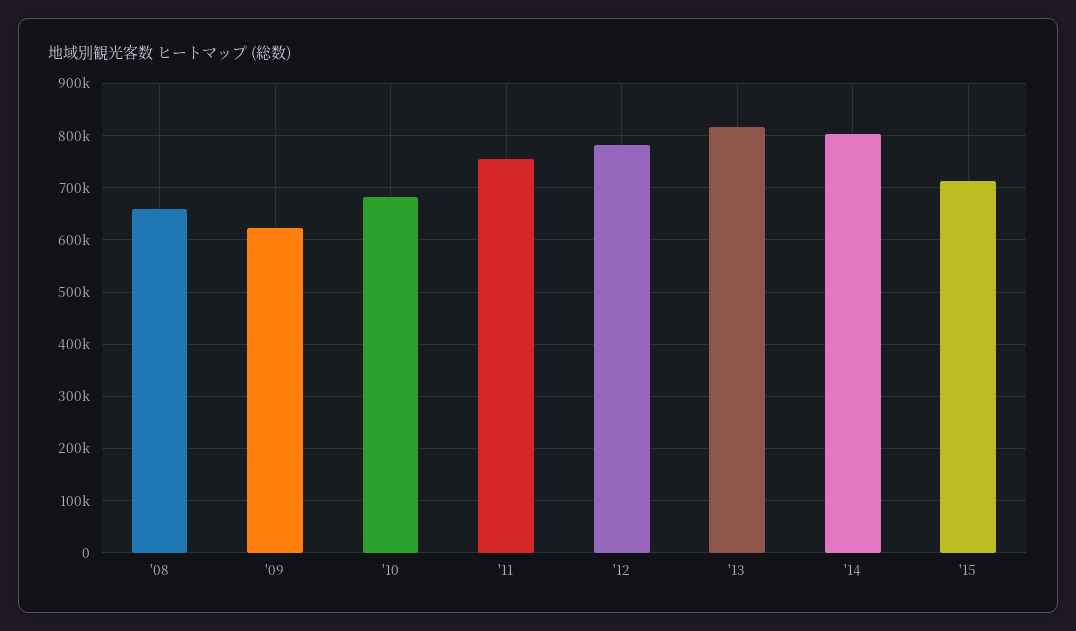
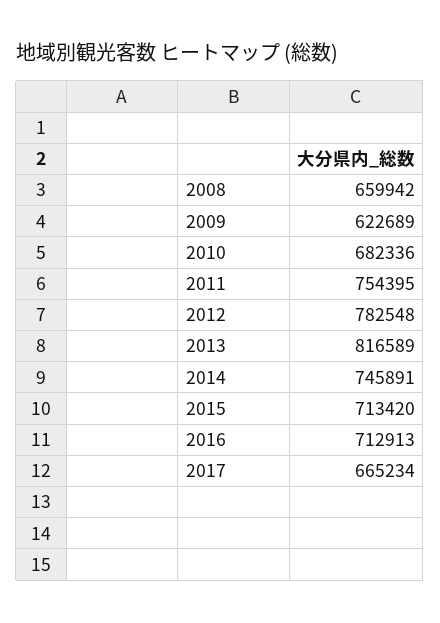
'14: 800000 -> 745891
2016: none -> 712913
2017: none -> 665234

